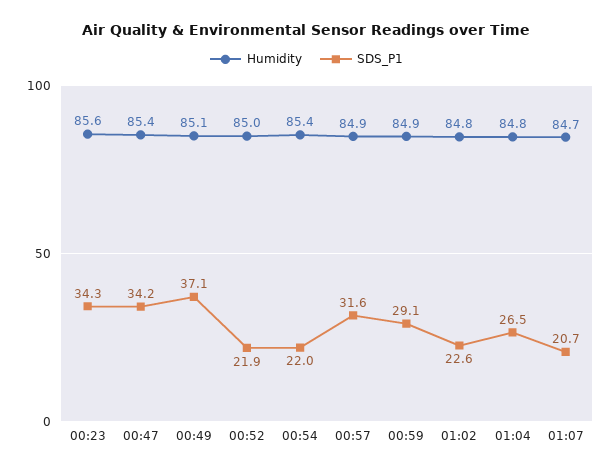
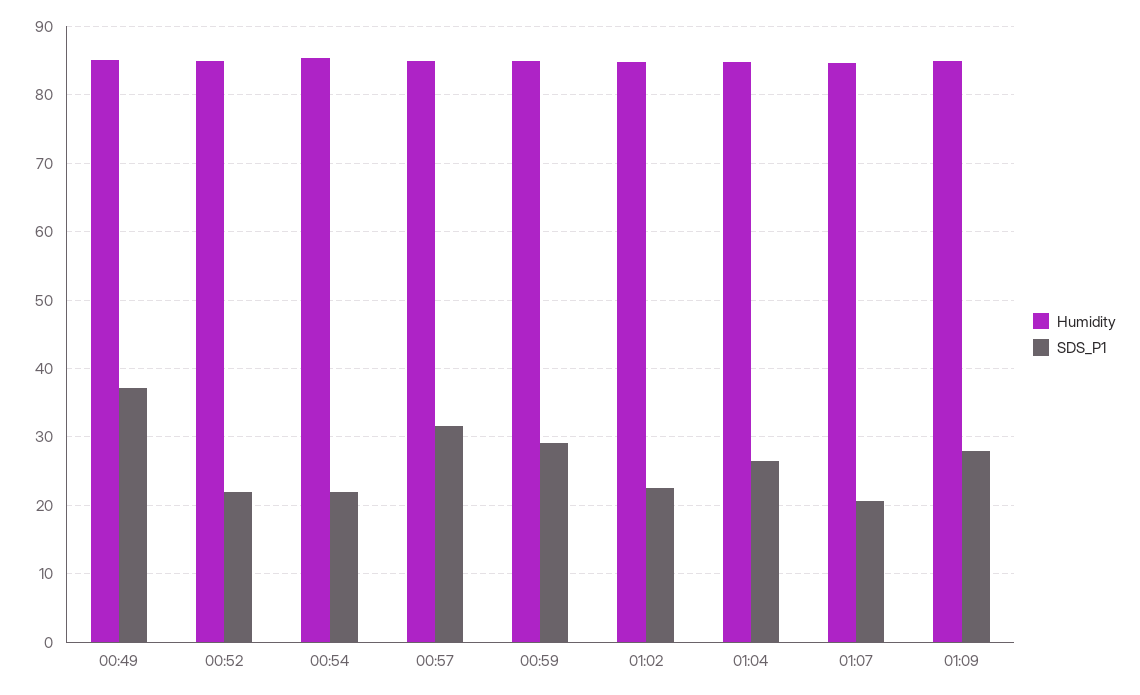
Humidity, 00:23: 85.6 -> none
SDS_P1, 00:23: 34.3 -> none
Humidity, 00:47: 85.4 -> none
SDS_P1, 00:47: 34.2 -> none
Humidity, 01:09: none -> 85
SDS_P1, 01:09: none -> 28

